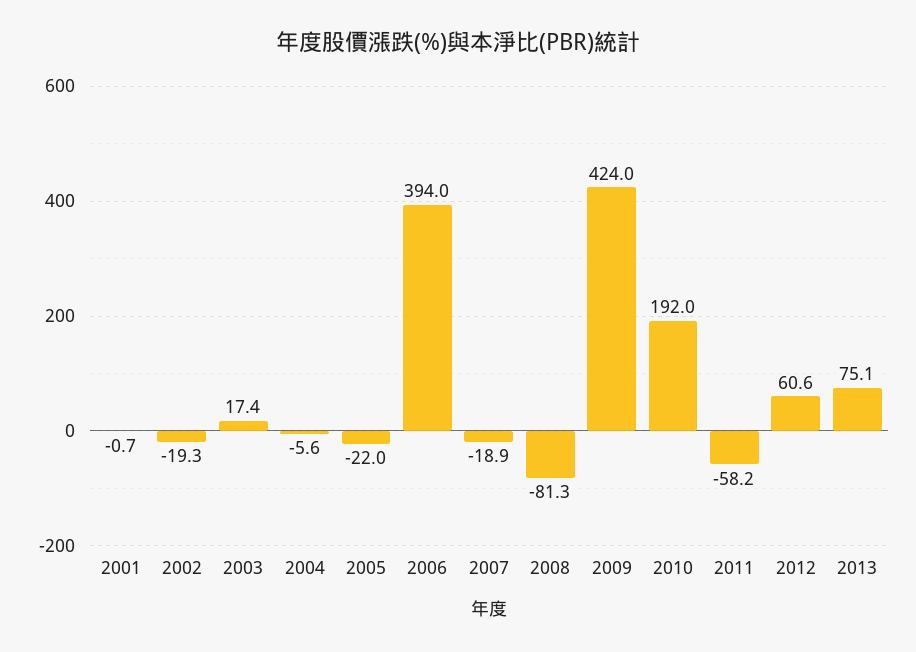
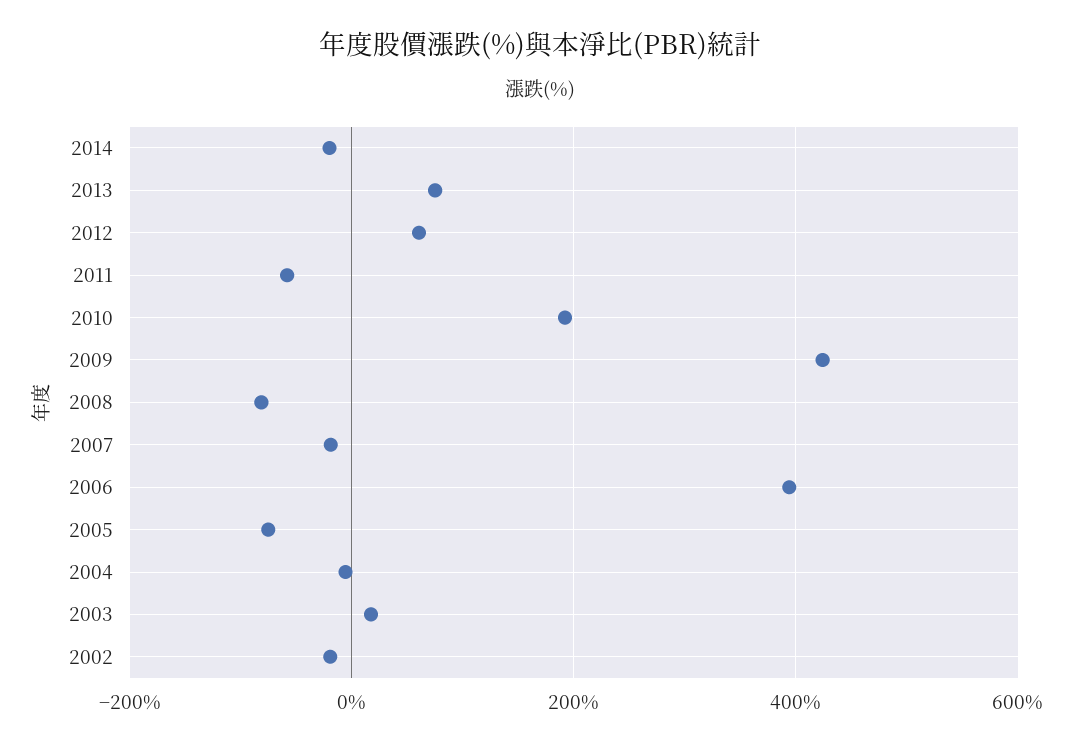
2001: -0.7 -> none
2005: -22 -> -80
2014: none -> -20

